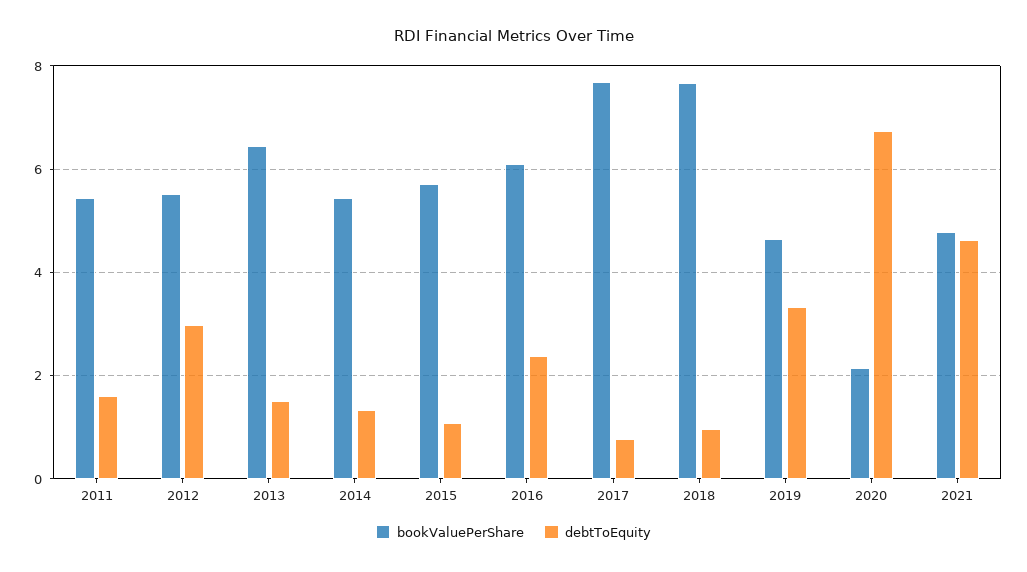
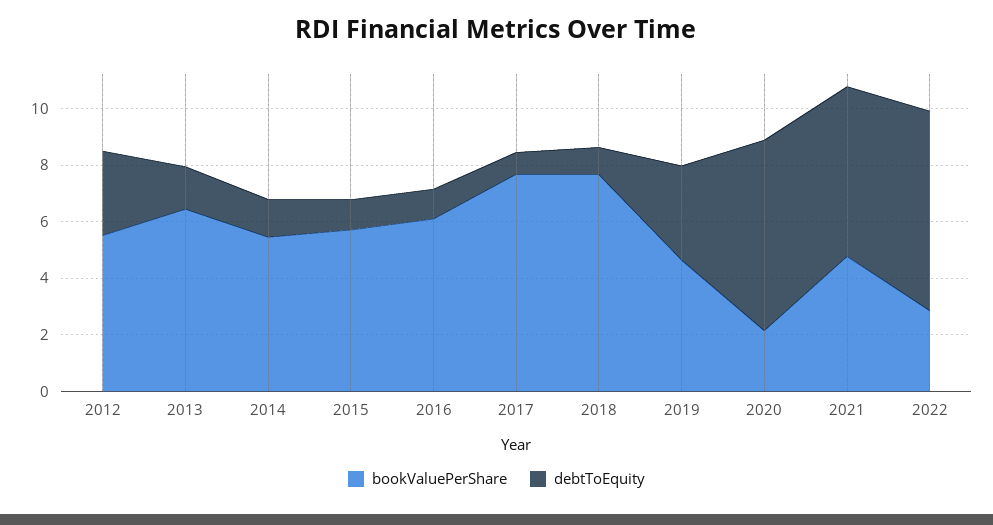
bookValuePerShare, 2011: 5.4 -> none
debtToEquity, 2011: 1.6 -> none
debtToEquity, 2016: 2.4 -> 1
debtToEquity, 2021: 4.6 -> 6
bookValuePerShare, 2022: none -> 3
debtToEquity, 2022: none -> 7

